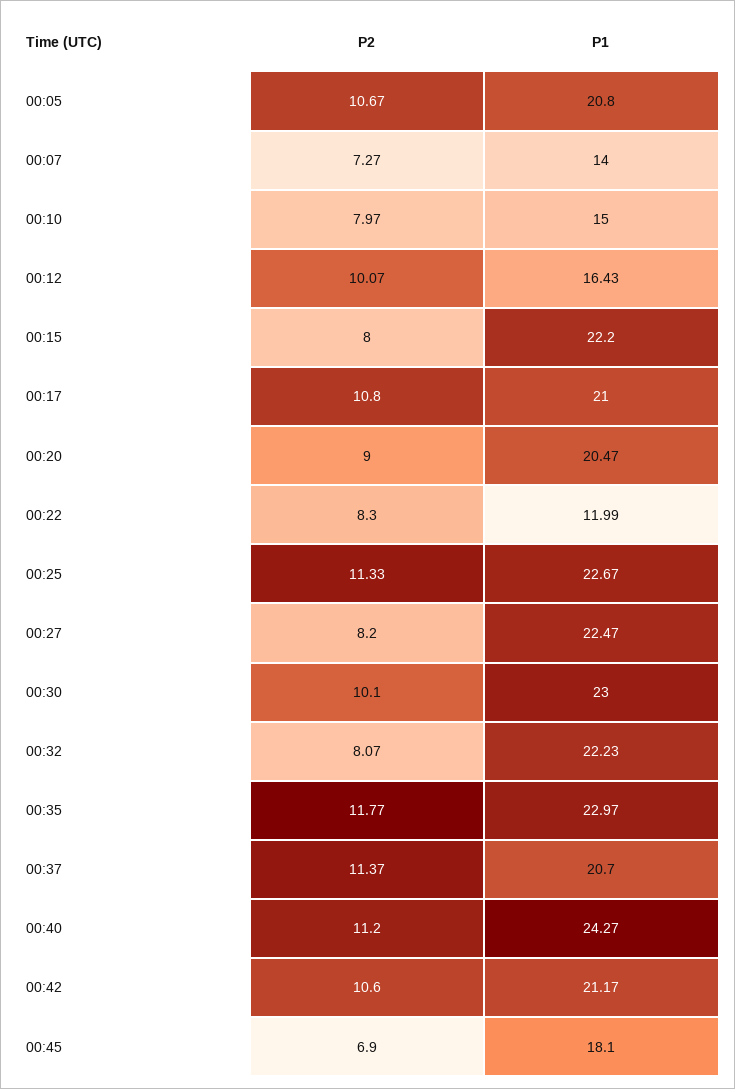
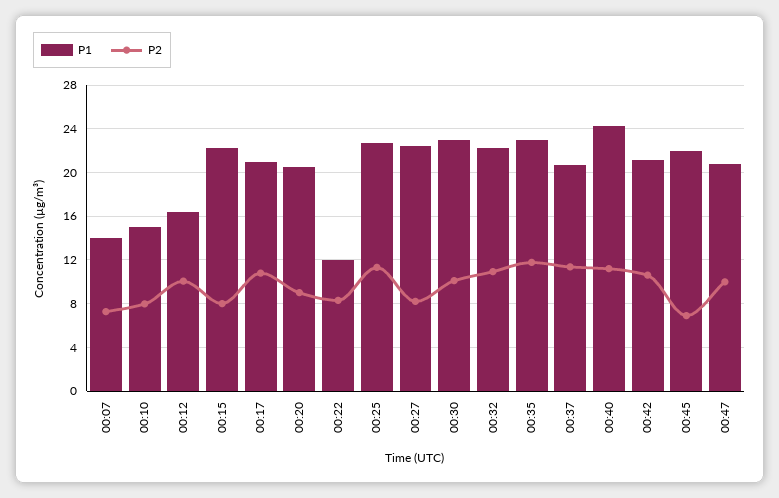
P2, 00:05: 10.67 -> none
P1, 00:05: 20.8 -> none
P2, 00:32: 8.07 -> 11
P1, 00:45: 18.1 -> 22
P1, 00:47: none -> 21
P2, 00:47: none -> 10

